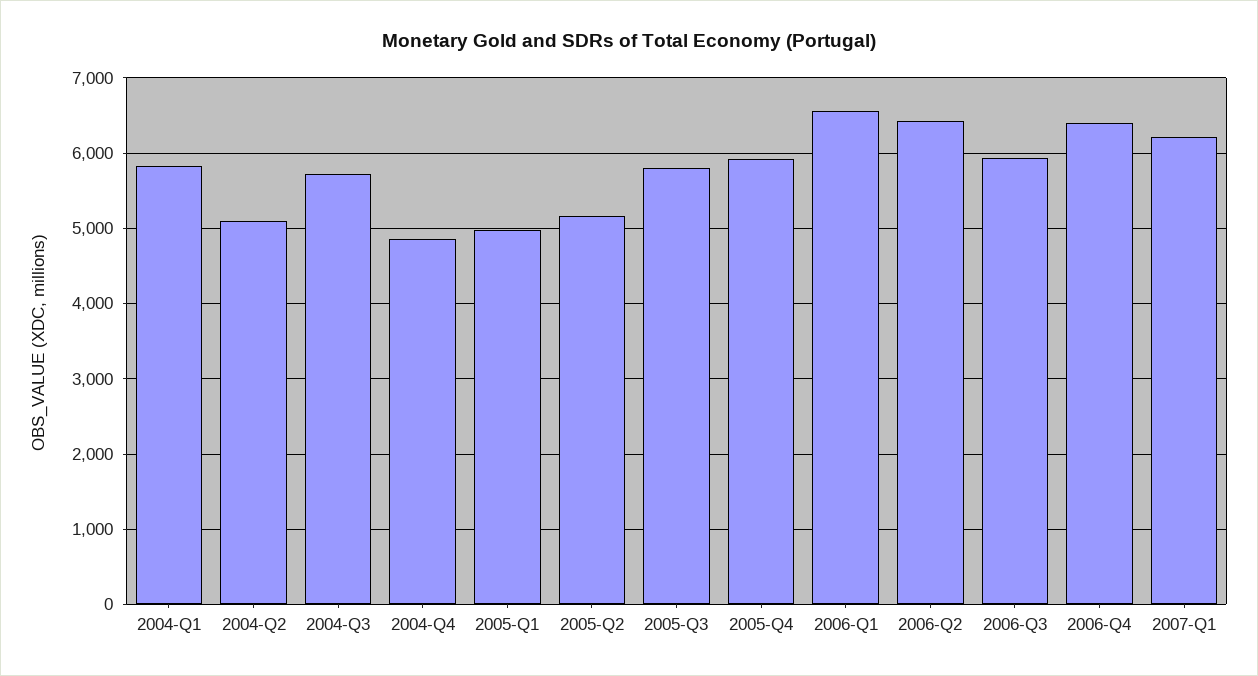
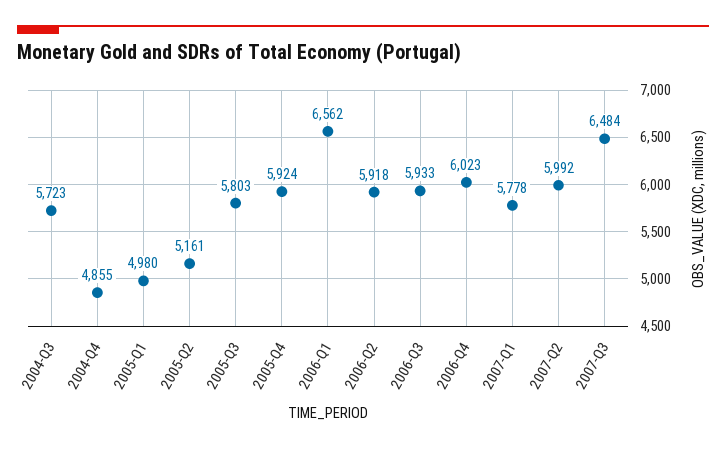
2004-Q1: 5800 -> none
2004-Q2: 5100 -> none
2006-Q2: 6400 -> 5918
2006-Q4: 6400 -> 6023
2007-Q1: 6200 -> 5778
2007-Q2: none -> 5992
2007-Q3: none -> 6484

